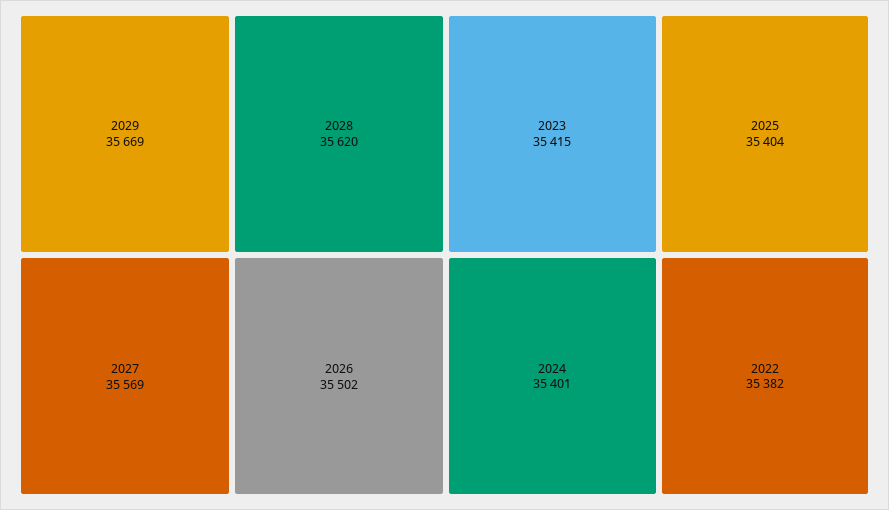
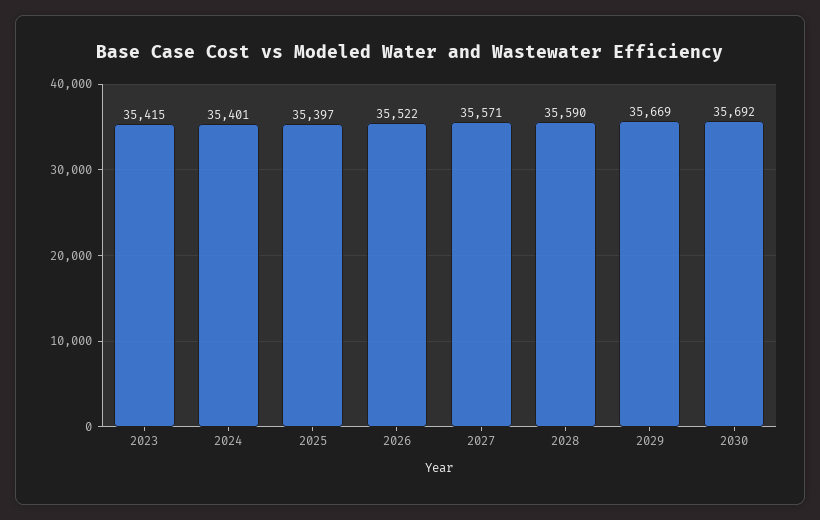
2028: 35620 -> 35590
2027: 35569 -> 35571
2026: 35502 -> 35522
2025: 35404 -> 35397
2022: 35382 -> none
2030: none -> 35692

